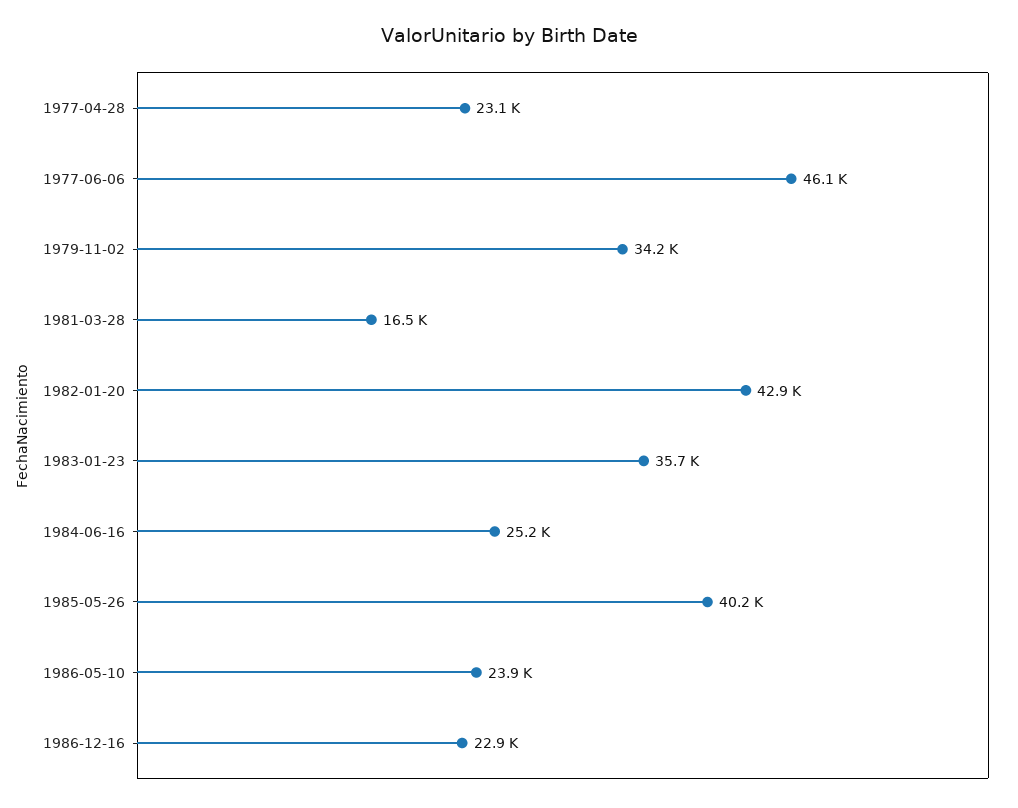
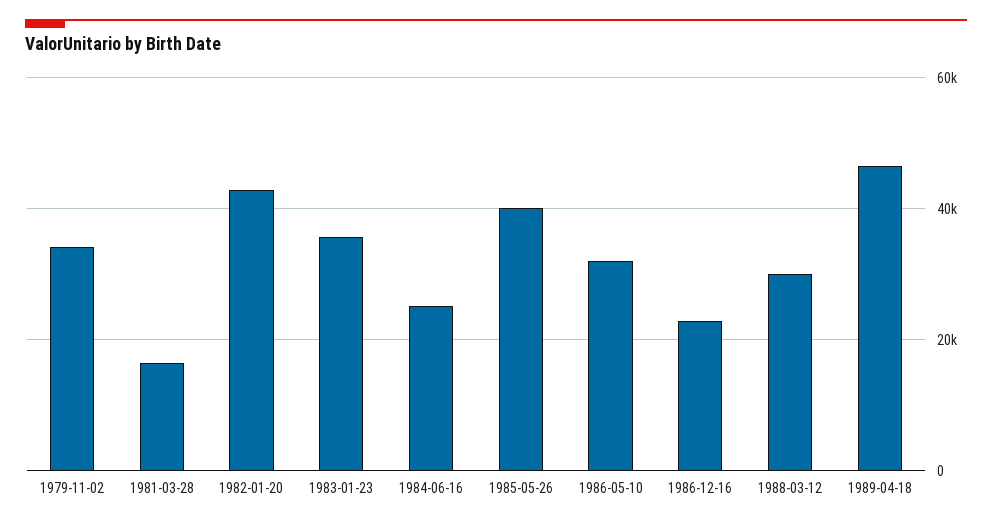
1977-04-28: 23100 -> none
1977-06-06: 46100 -> none
1986-05-10: 23900 -> 32000
1988-03-12: none -> 30000
1989-04-18: none -> 46000

